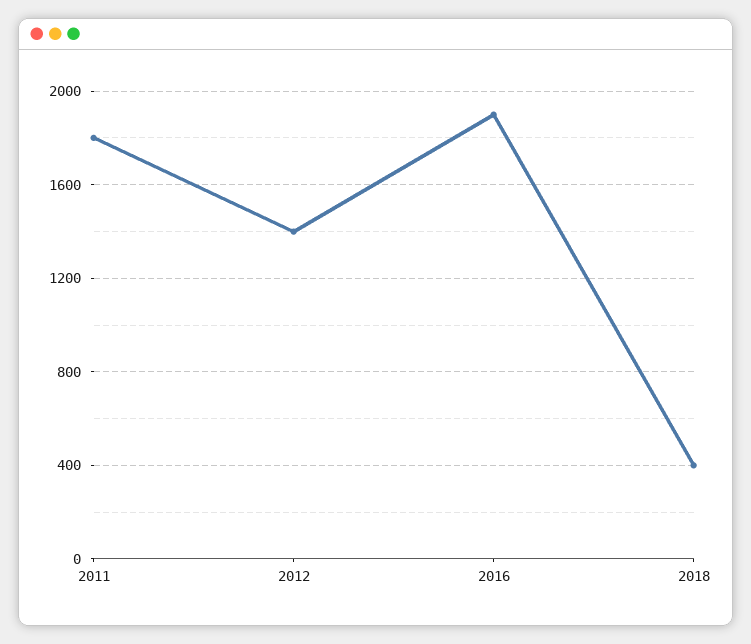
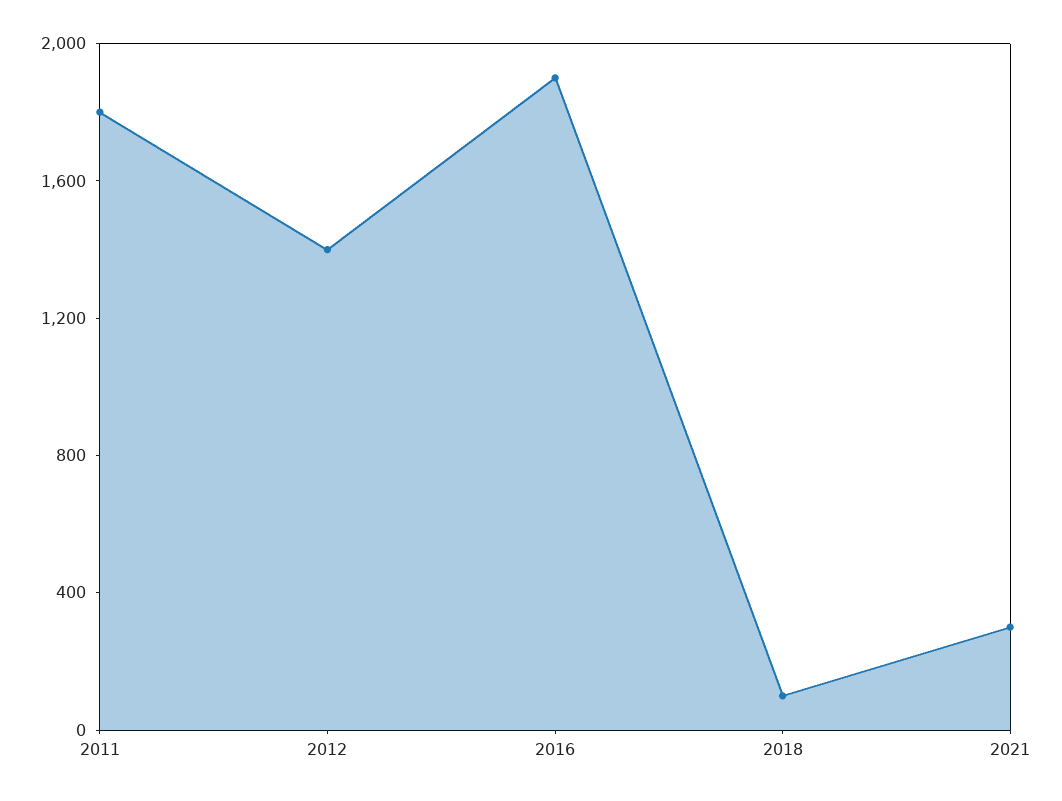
2018: 400 -> 100
2021: none -> 300

